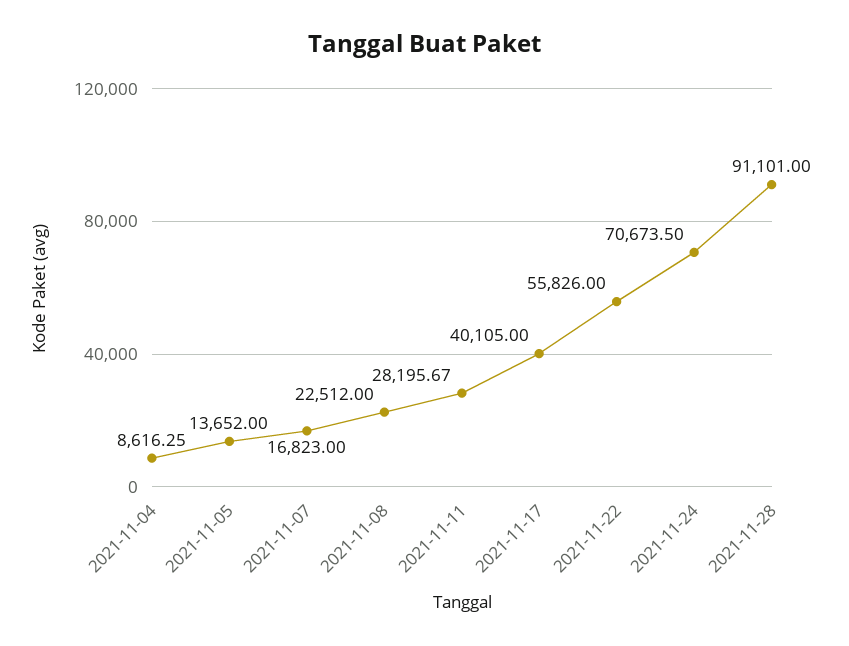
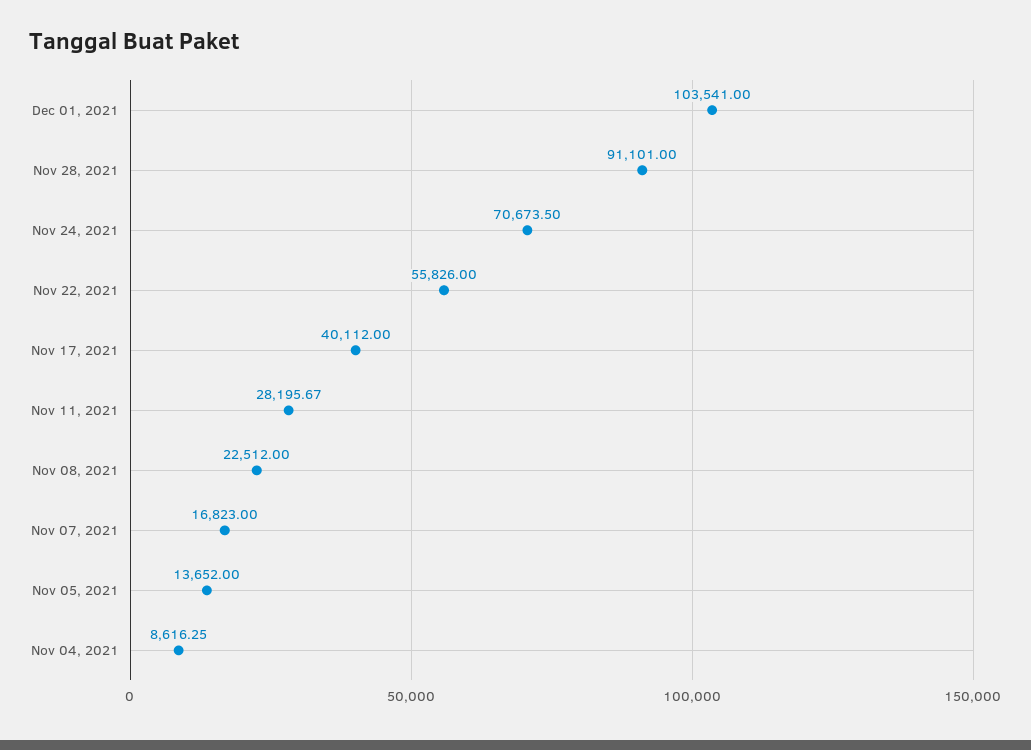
2021-11-17: 40105 -> 40112
Dec 01, 2021: none -> 103541

